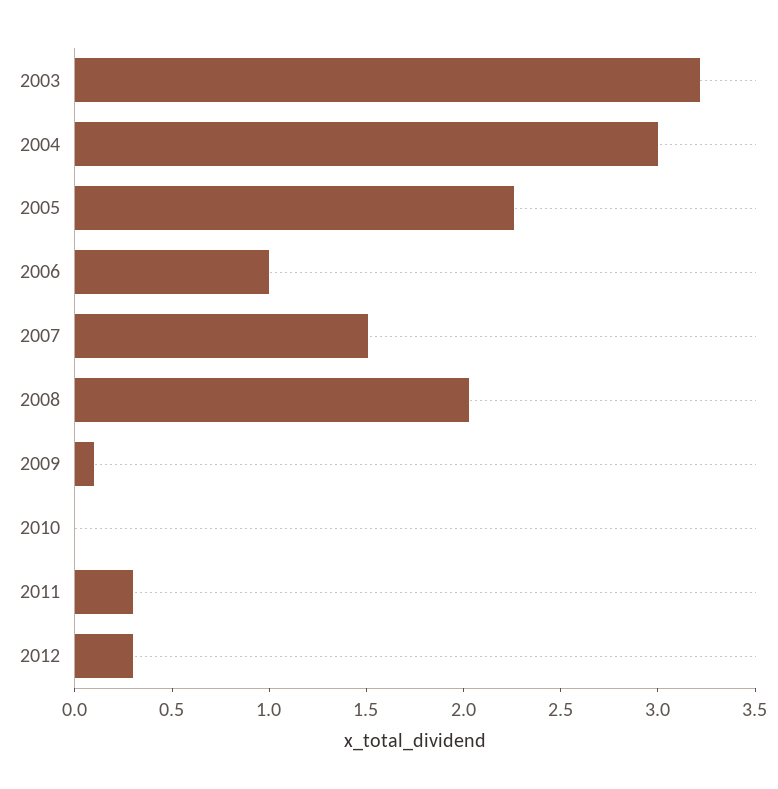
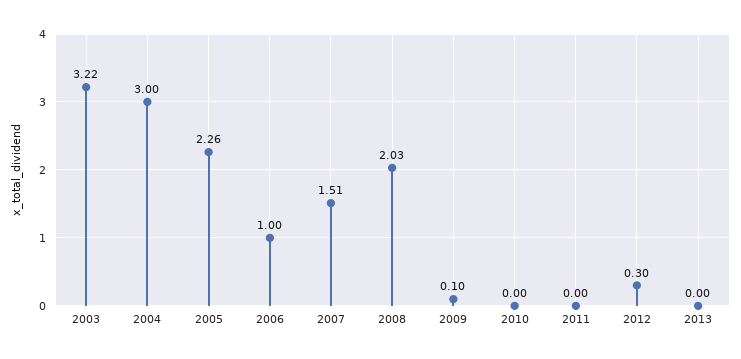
2011: 0.3 -> 0
2013: none -> 0

